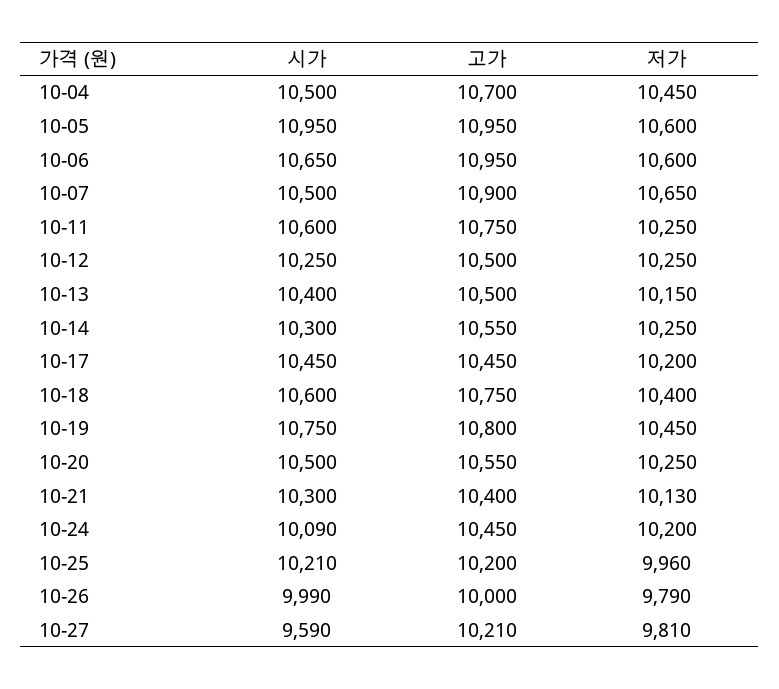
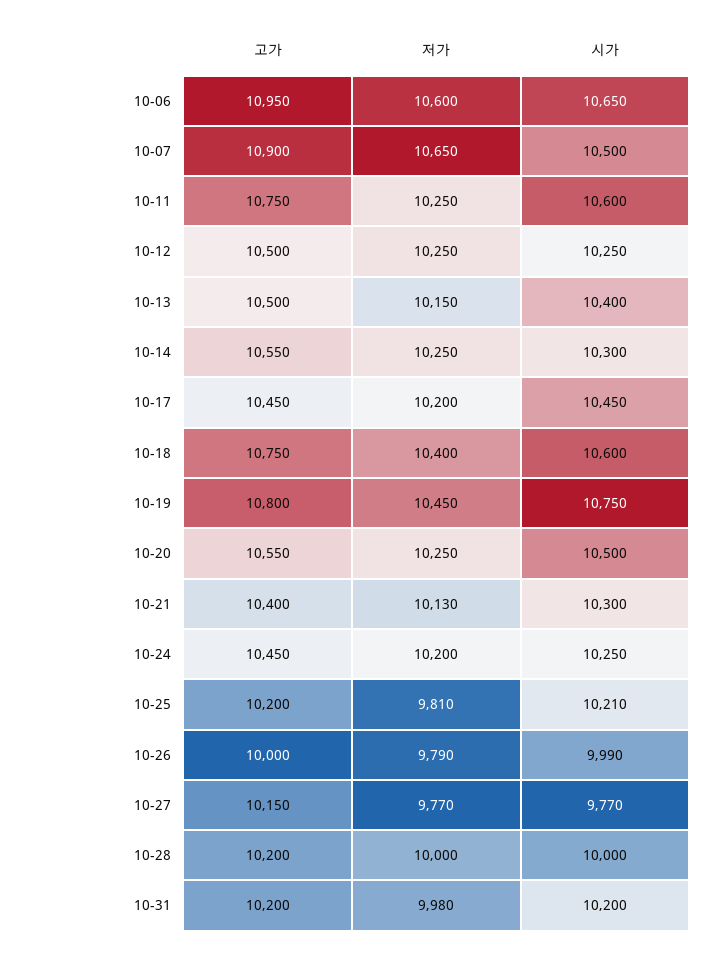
시가, 10-04: 10500 -> none
고가, 10-04: 10700 -> none
저가, 10-04: 10450 -> none
시가, 10-05: 10950 -> none
고가, 10-05: 10950 -> none
저가, 10-05: 10600 -> none
시가, 10-24: 10090 -> 10250
저가, 10-25: 9960 -> 9810
시가, 10-27: 9590 -> 9770
고가, 10-27: 10210 -> 10150
저가, 10-27: 9810 -> 9770
고가, 10-28: none -> 10200
저가, 10-28: none -> 10000
시가, 10-28: none -> 10000
고가, 10-31: none -> 10200
저가, 10-31: none -> 9980
시가, 10-31: none -> 10200

